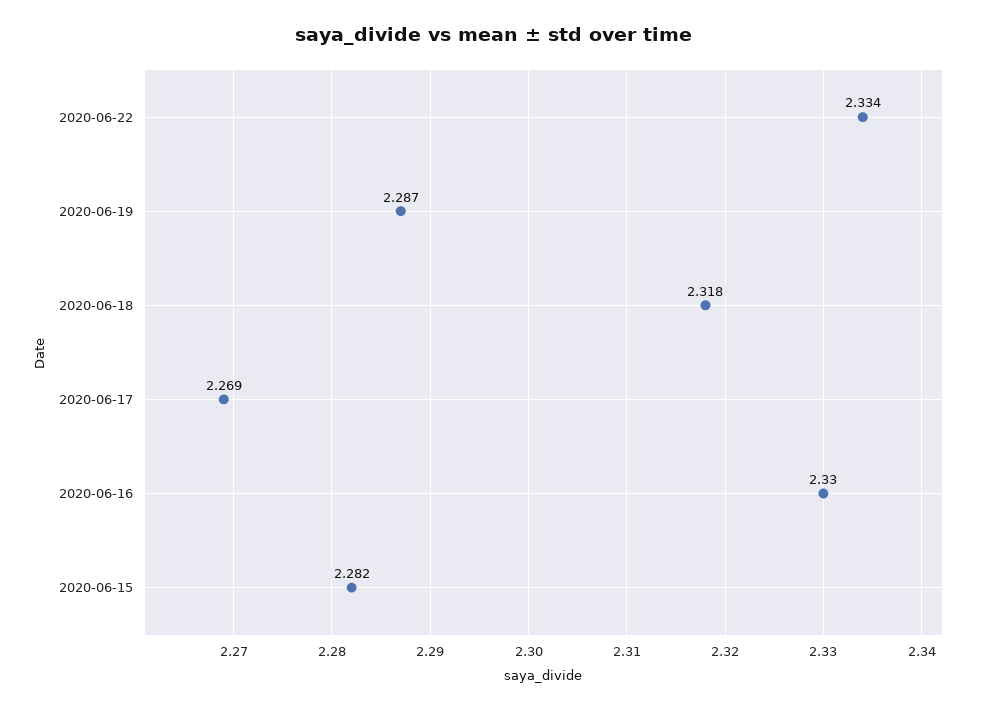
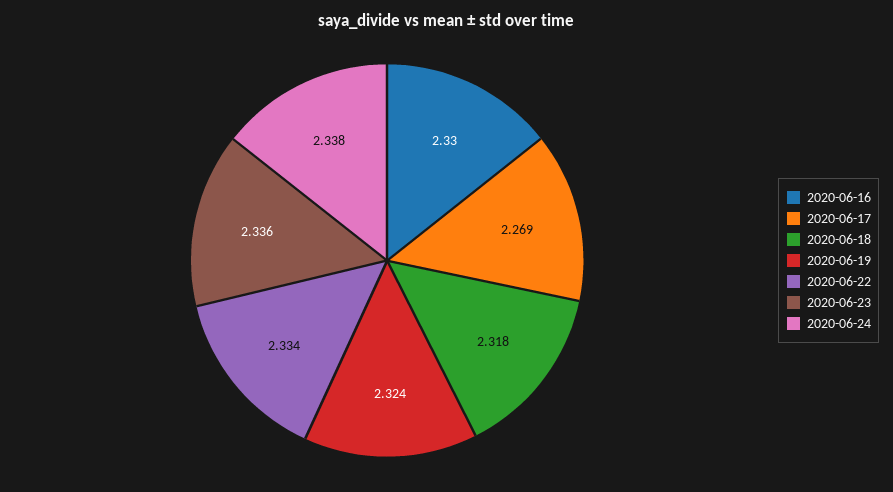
2020-06-19: 2.287 -> 2.324
2020-06-15: 2.282 -> none
2020-06-23: none -> 2.336
2020-06-24: none -> 2.338

